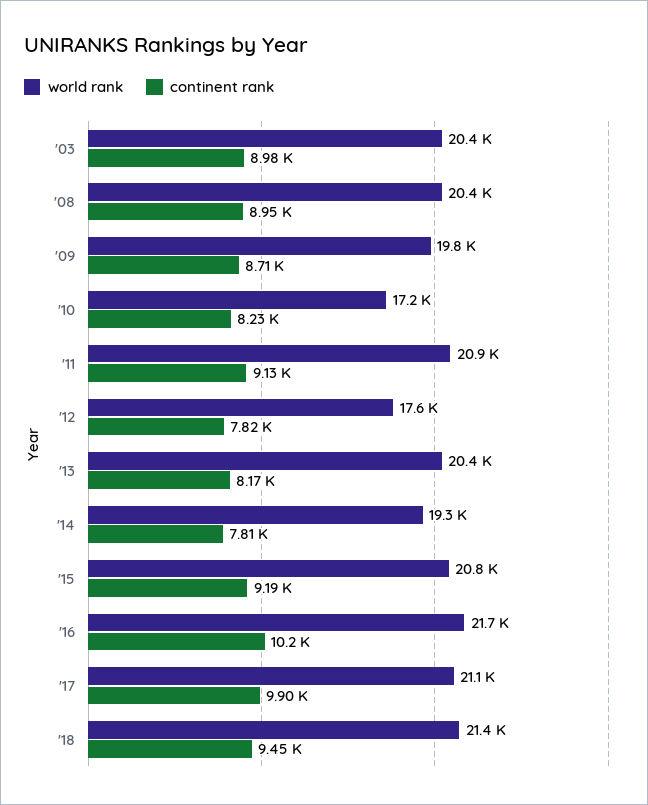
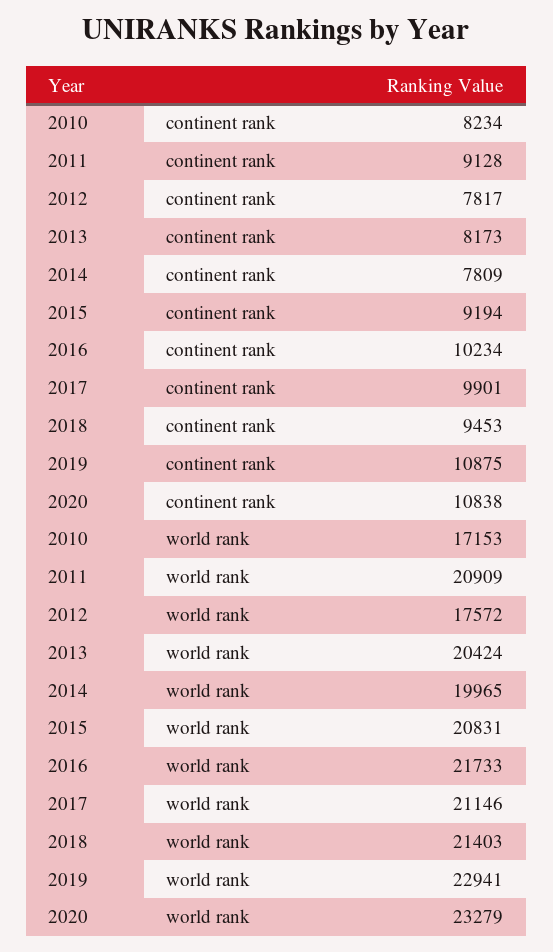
world rank, '03: 20400 -> none
continent rank, '03: 8980 -> none
world rank, '08: 20400 -> none
continent rank, '08: 8950 -> none
world rank, '09: 19800 -> none
continent rank, '09: 8710 -> none
world rank, '14: 19300 -> 19965
continent rank, 2019: none -> 10875
continent rank, 2020: none -> 10838
world rank, 2019: none -> 22941
world rank, 2020: none -> 23279

